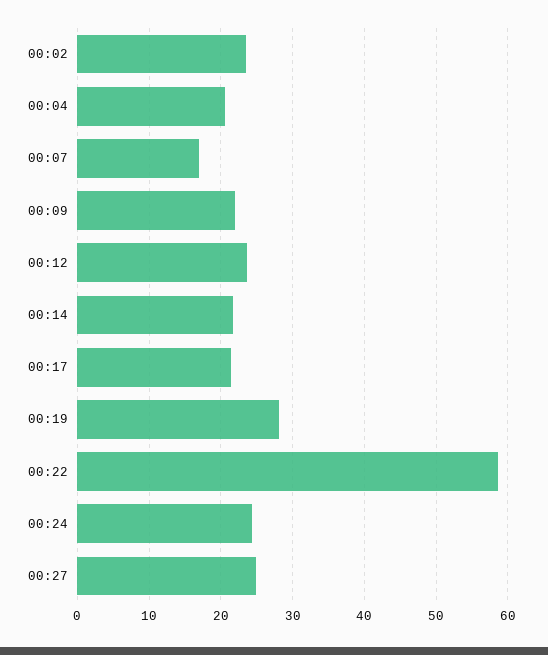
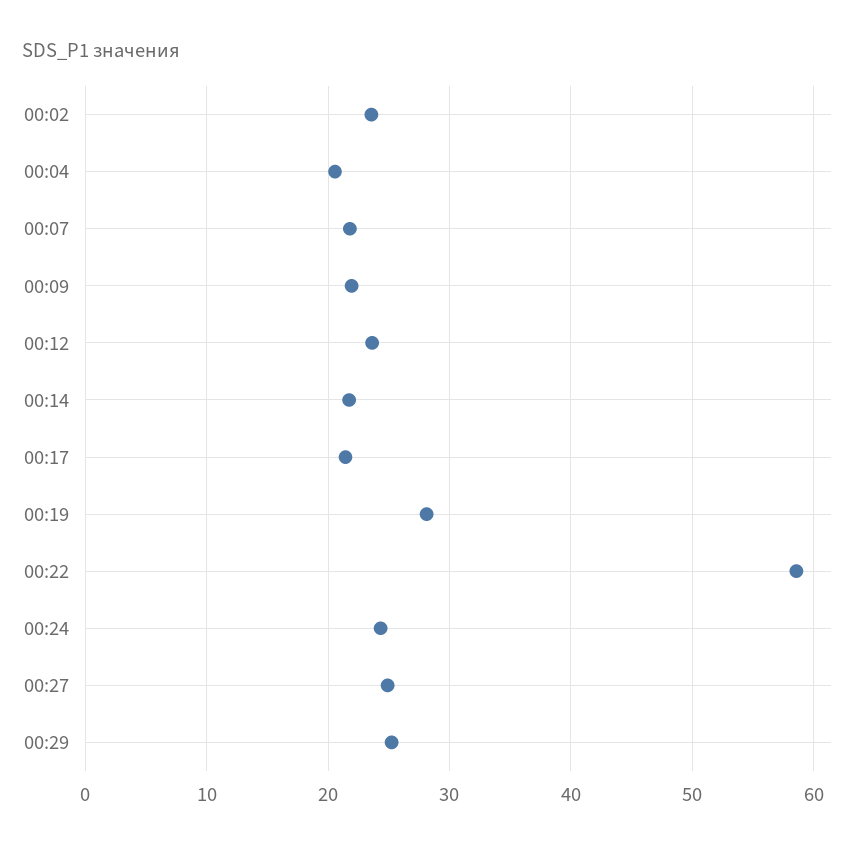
00:07: 17 -> 22
00:29: none -> 25

